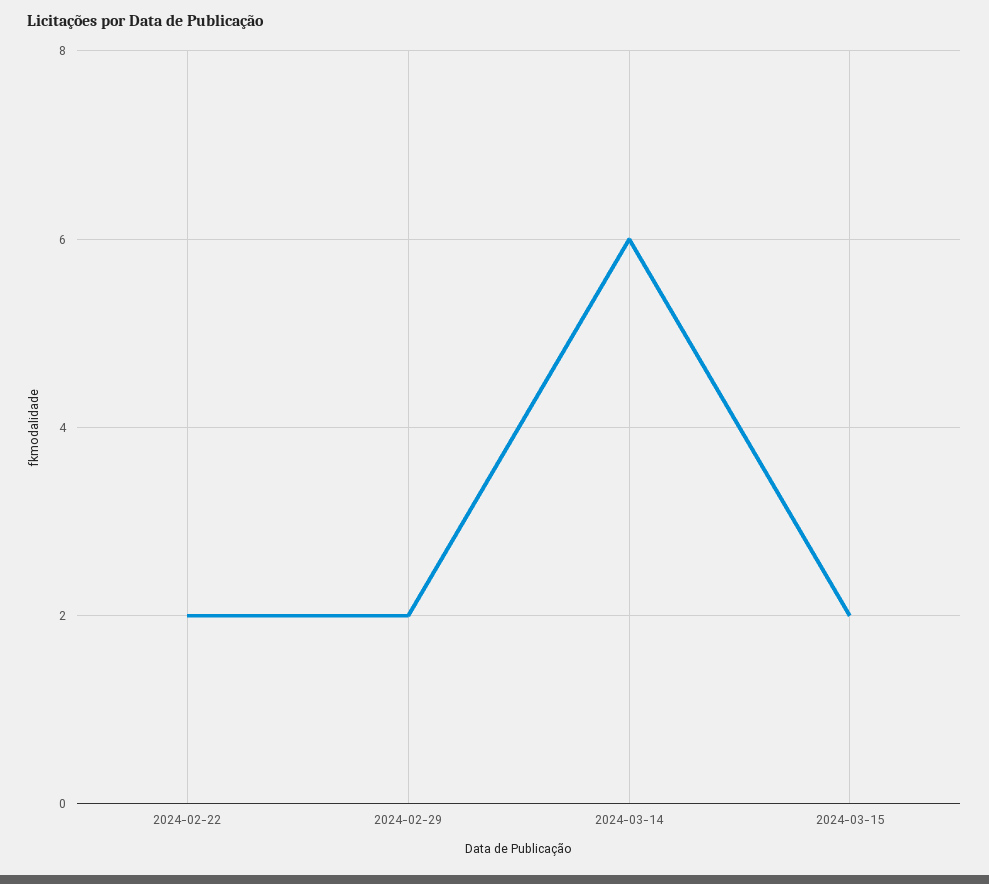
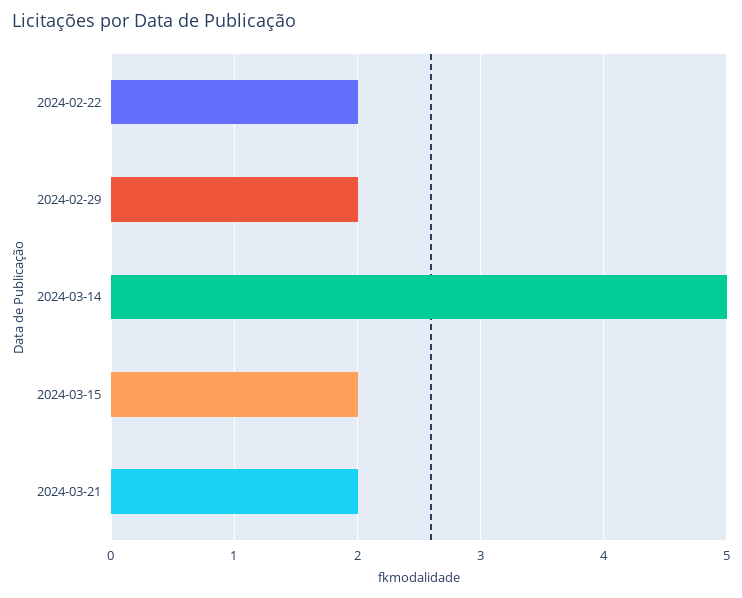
2024-03-14: 6 -> 5
2024-03-21: none -> 2

